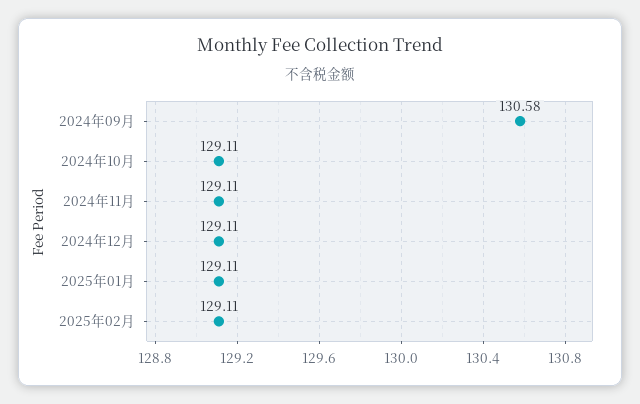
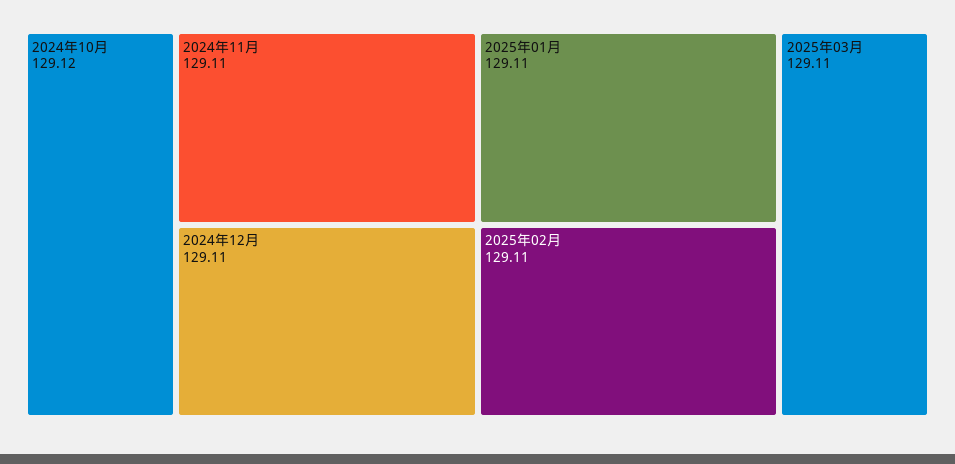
2024年09月: 130.58 -> none
2024年10月: 129.11 -> 129.12
2025年03月: none -> 129.11

